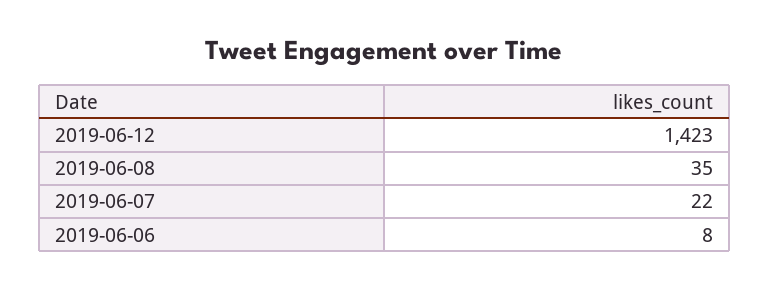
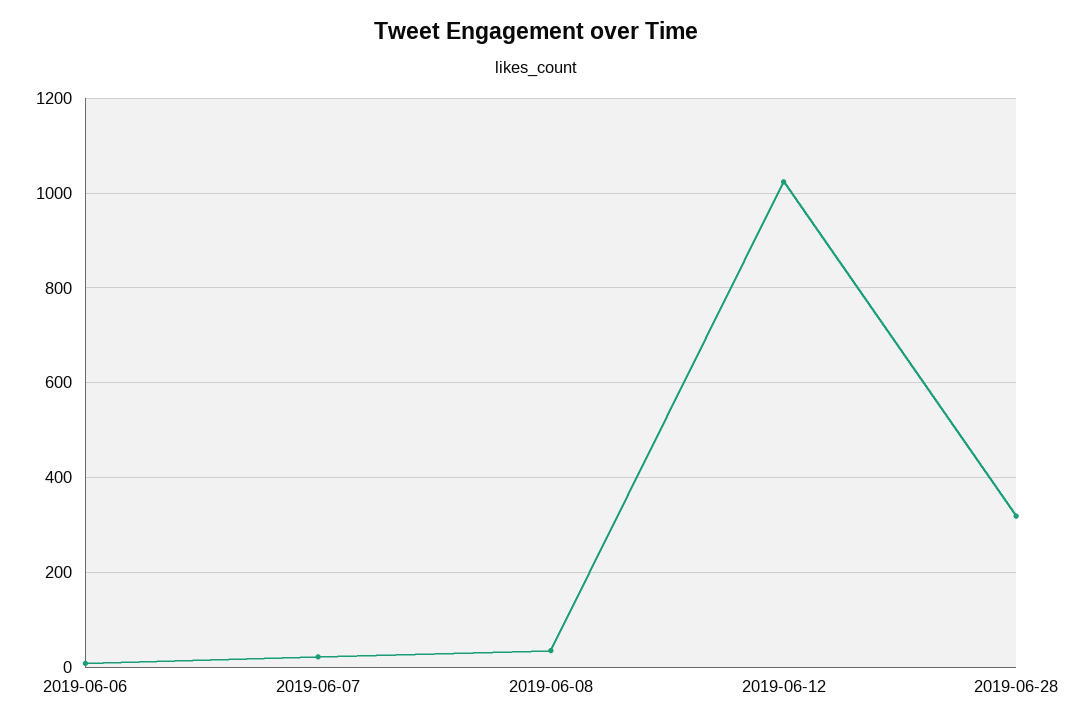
2019-06-12: 1423 -> 1020
2019-06-28: none -> 320

